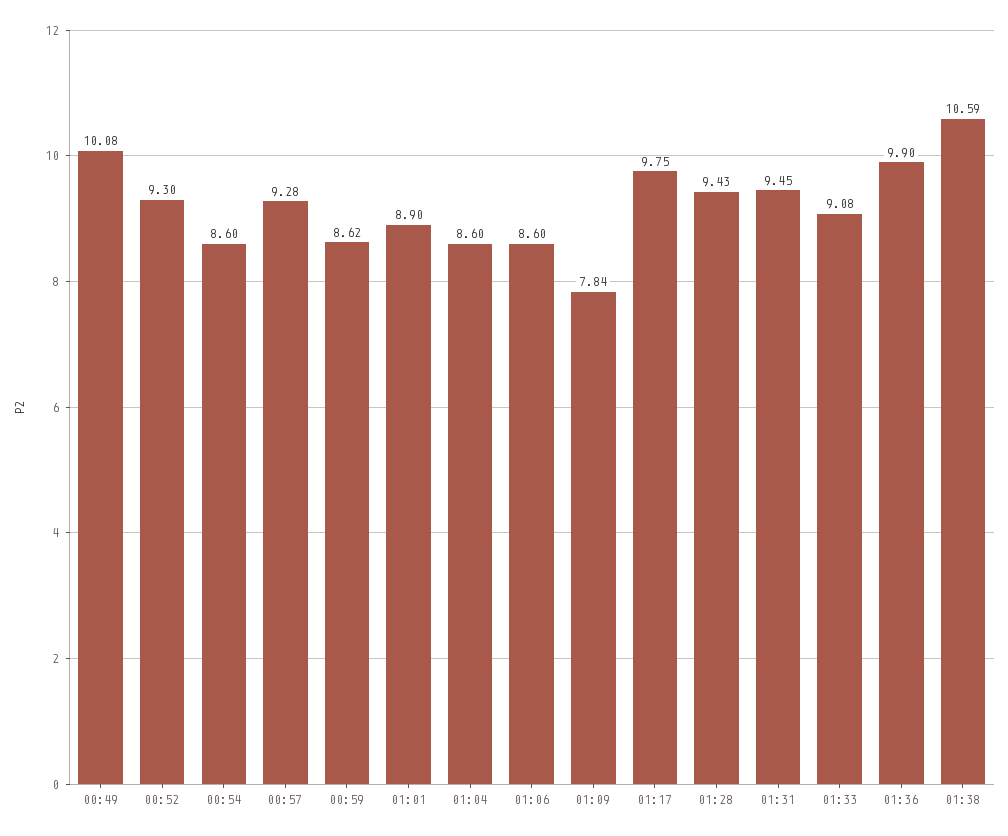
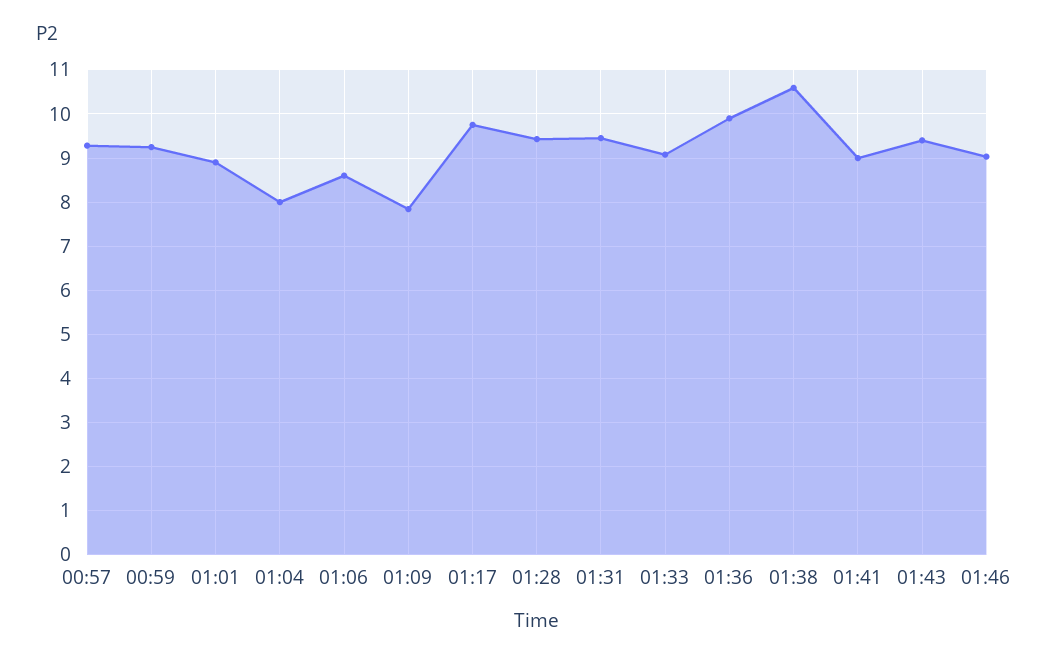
00:49: 10.08 -> none
00:52: 9.3 -> none
00:54: 8.6 -> none
00:59: 8.62 -> 9.2
01:04: 8.6 -> 8
01:41: none -> 9
01:43: none -> 9.4
01:46: none -> 9

